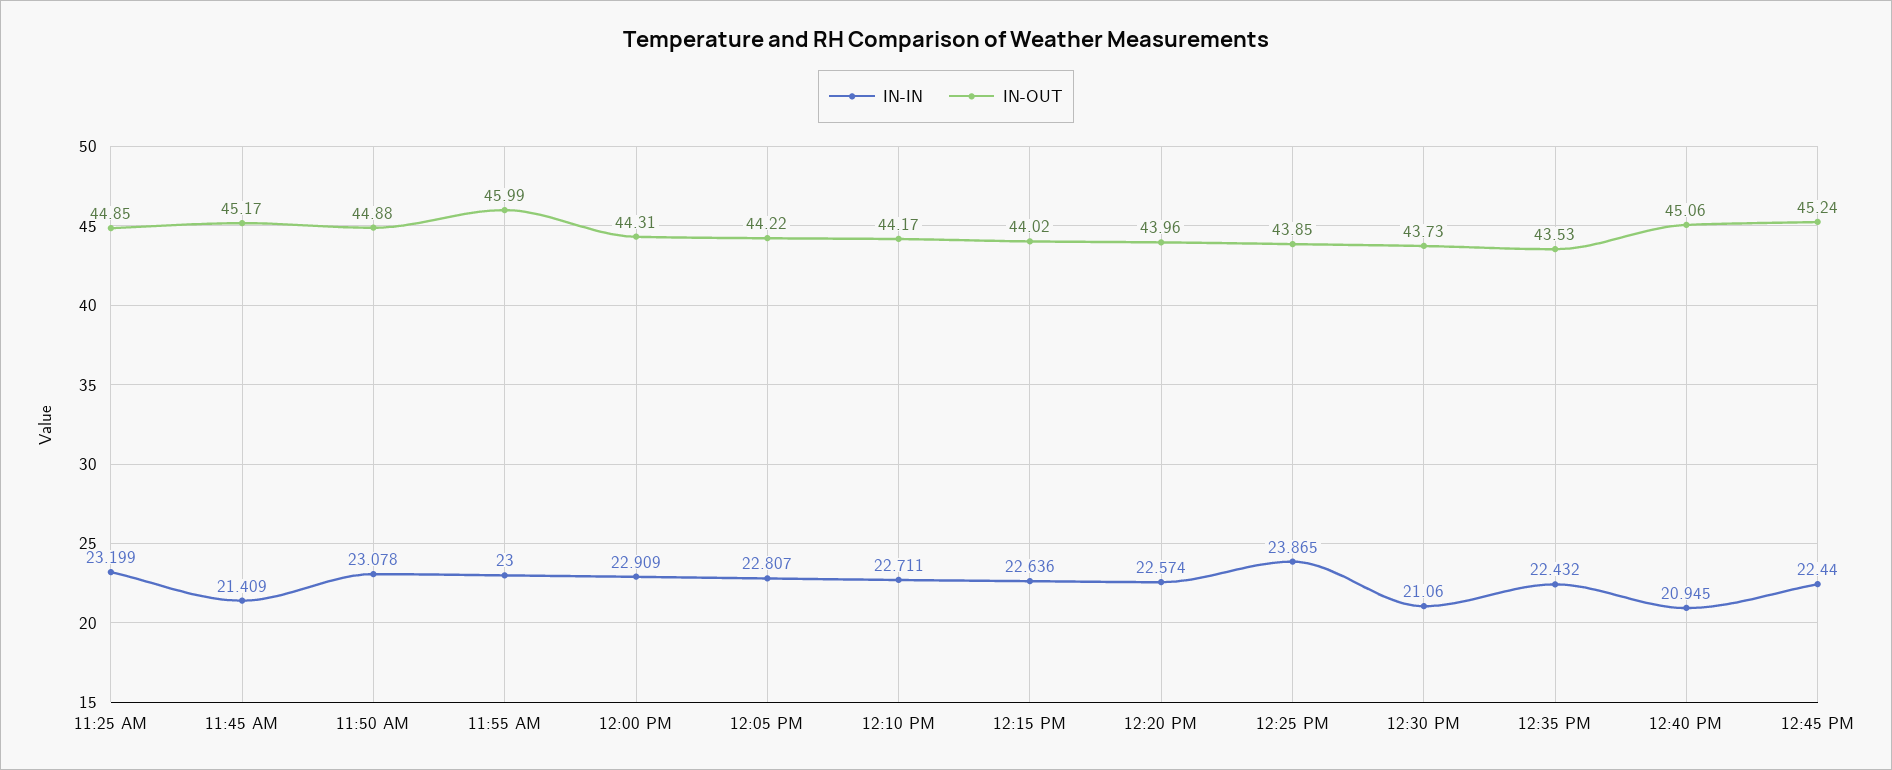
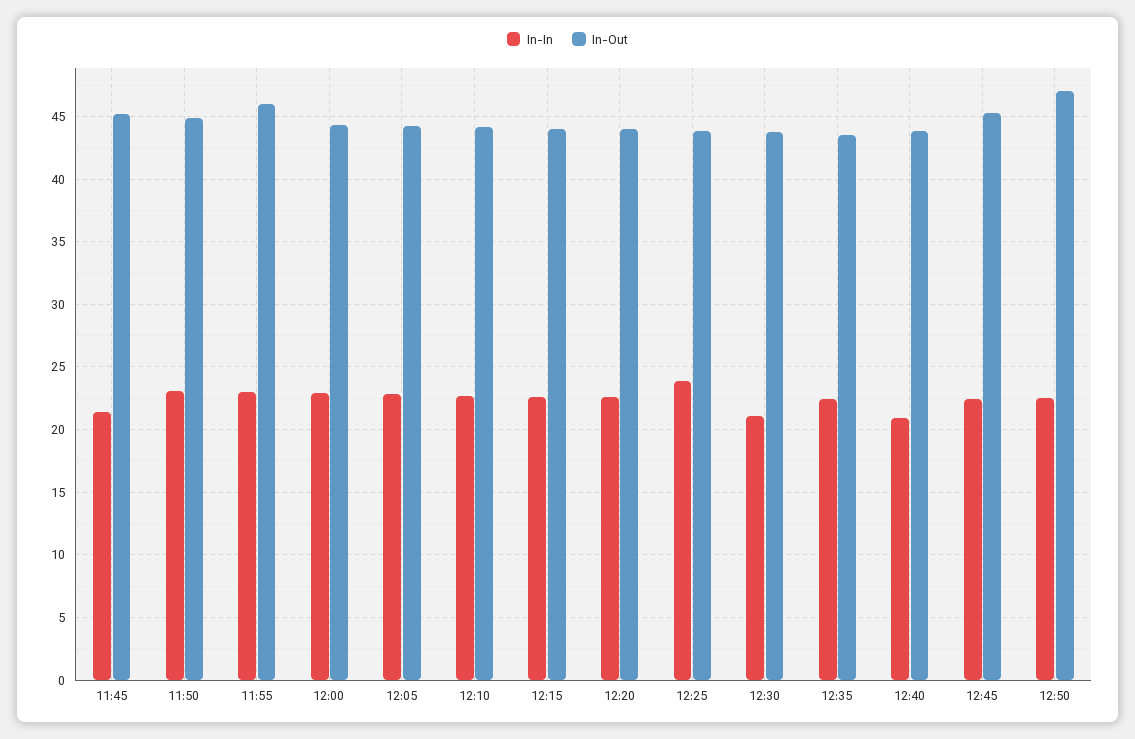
IN-IN, 11:25 AM: 23.199 -> none
IN-OUT, 11:25 AM: 44.85 -> none
IN-OUT, 12:40 PM: 45.06 -> 44
IN-IN, 12:50: none -> 22.5
IN-OUT, 12:50: none -> 47

